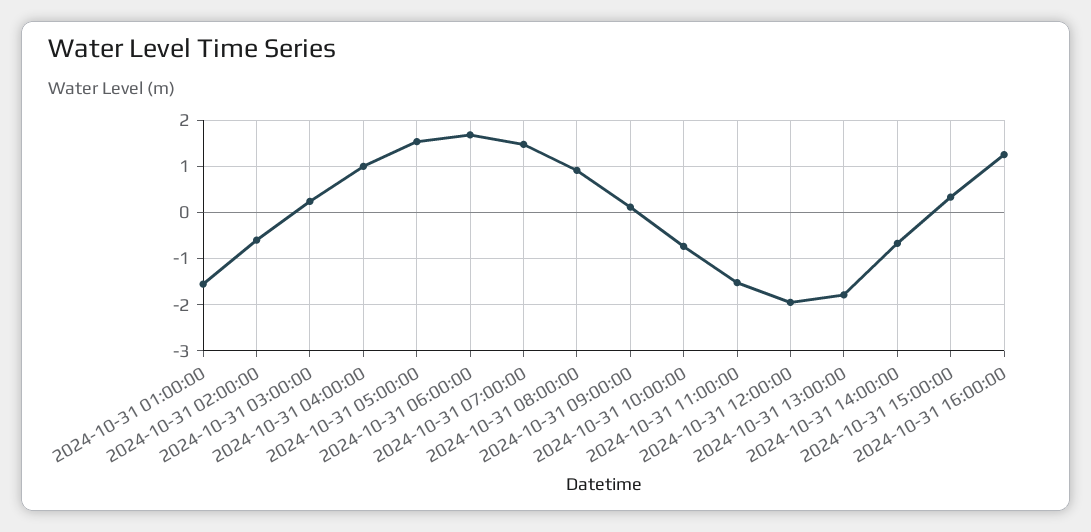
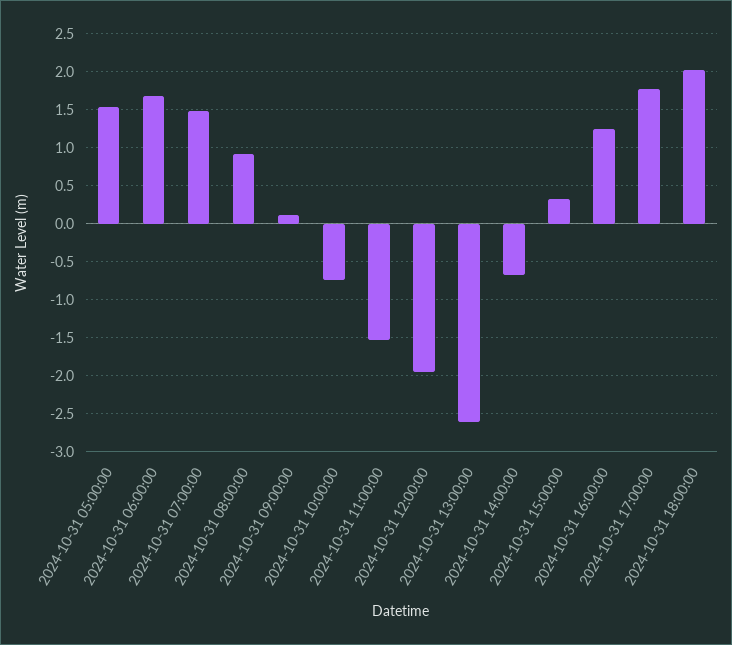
2024-10-31 01:00:00: -1.6 -> none
2024-10-31 02:00:00: -0.6 -> none
2024-10-31 03:00:00: 0.2 -> none
2024-10-31 04:00:00: 1 -> none
2024-10-31 13:00:00: -1.8 -> -2.6
2024-10-31 17:00:00: none -> 1.8
2024-10-31 18:00:00: none -> 2

